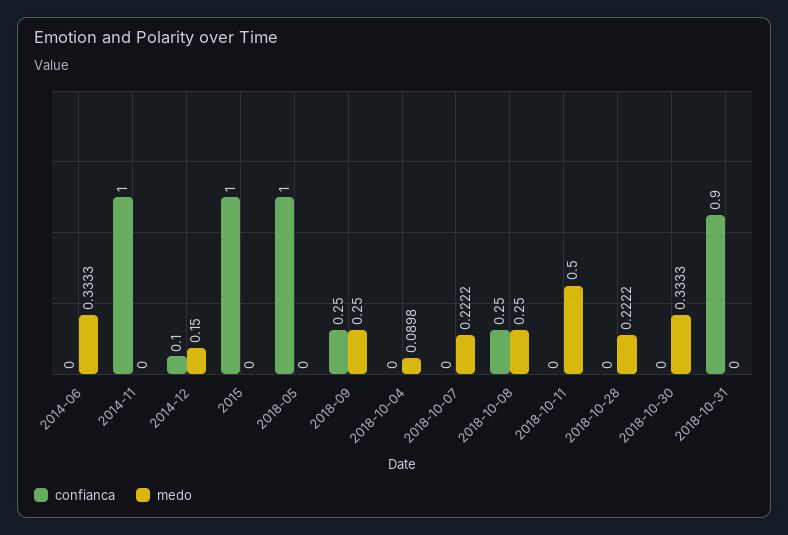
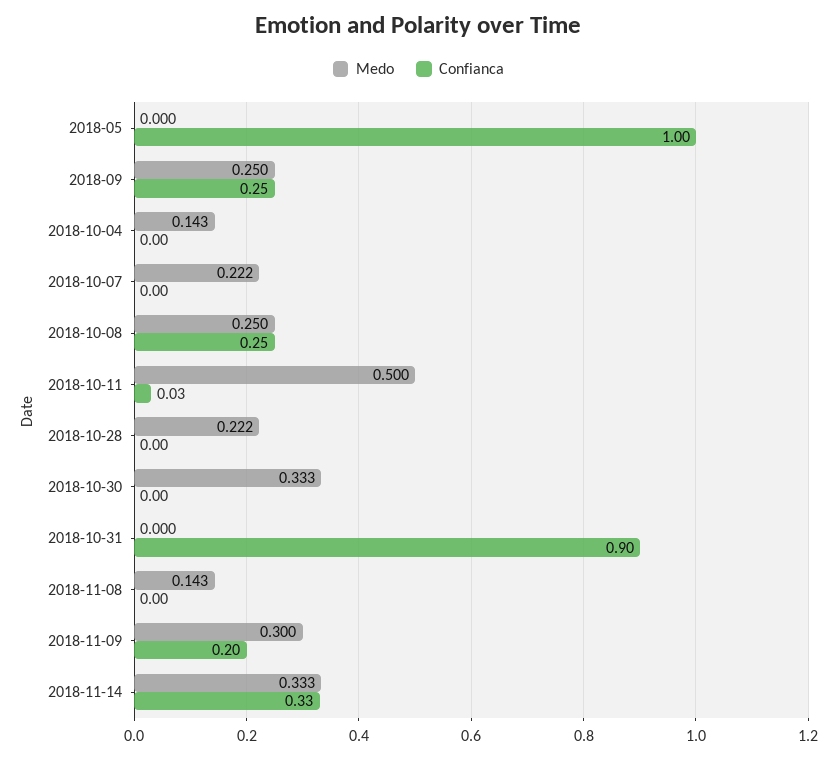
confianca, 2014-06: 0 -> none
medo, 2014-06: 0.3333 -> none
confianca, 2014-11: 1 -> none
medo, 2014-11: 0 -> none
confianca, 2014-12: 0.1 -> none
medo, 2014-12: 0.15 -> none
confianca, 2015: 1 -> none
medo, 2015: 0 -> none
medo, 2018-10-04: 0.0898 -> 0.143
confianca, 2018-10-11: 0 -> 0.03
medo, 2018-11-08: none -> 0.143
confianca, 2018-11-08: none -> 0
medo, 2018-11-09: none -> 0.3
confianca, 2018-11-09: none -> 0.2
medo, 2018-11-14: none -> 0.333
confianca, 2018-11-14: none -> 0.33

